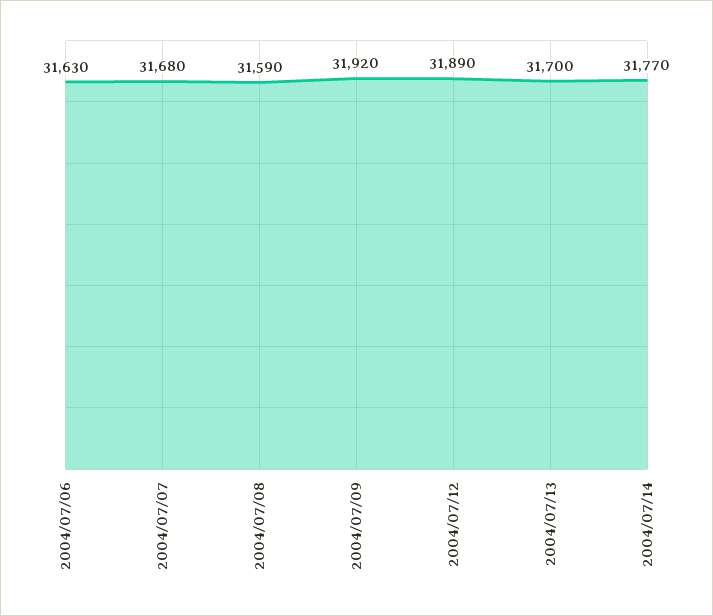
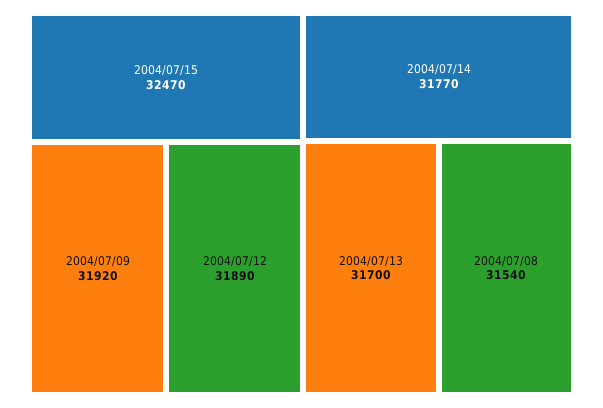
2004/07/06: 31630 -> none
2004/07/07: 31680 -> none
2004/07/08: 31590 -> 31540
2004/07/15: none -> 32470

